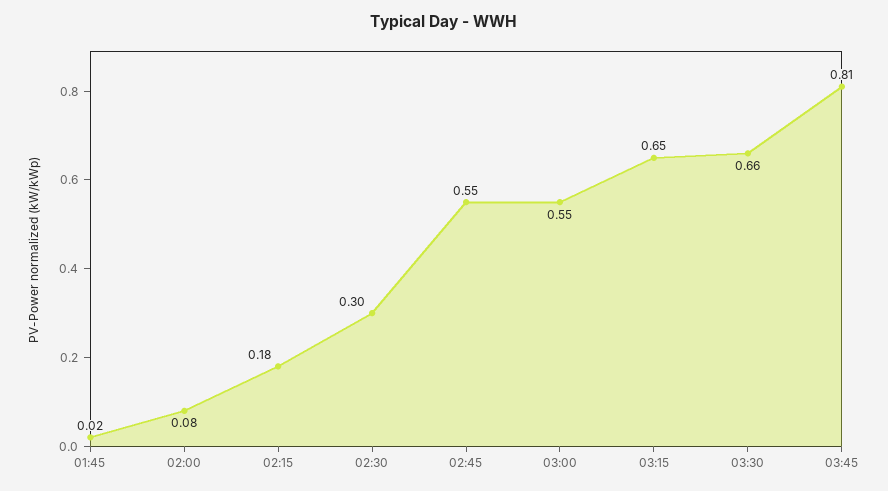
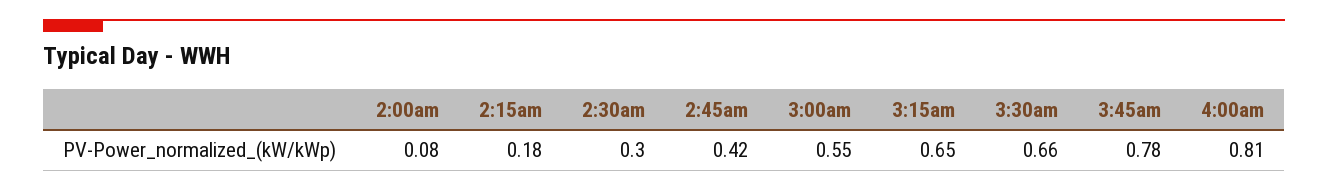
01:45: 0.02 -> none
02:45: 0.55 -> 0.42
03:45: 0.81 -> 0.78
4:00am: none -> 0.81

